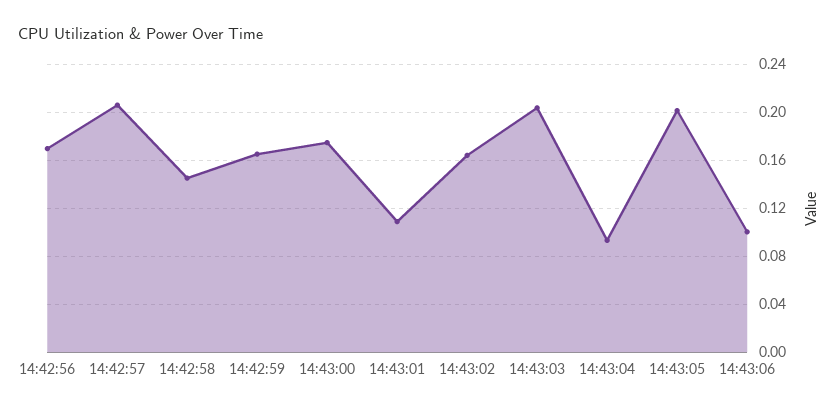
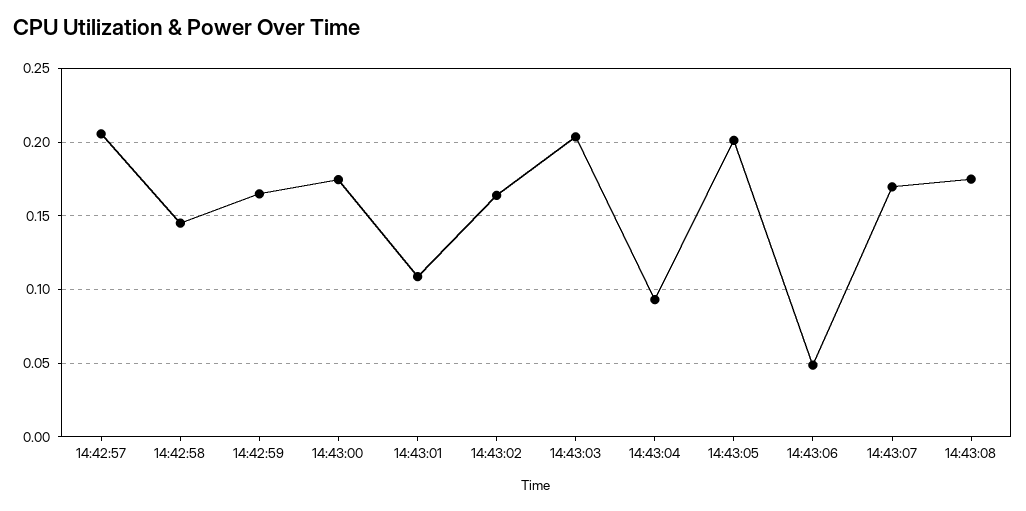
14:42:56: 0.17 -> none
14:43:06: 0.1 -> 0.05
14:43:07: none -> 0.17
14:43:08: none -> 0.175

